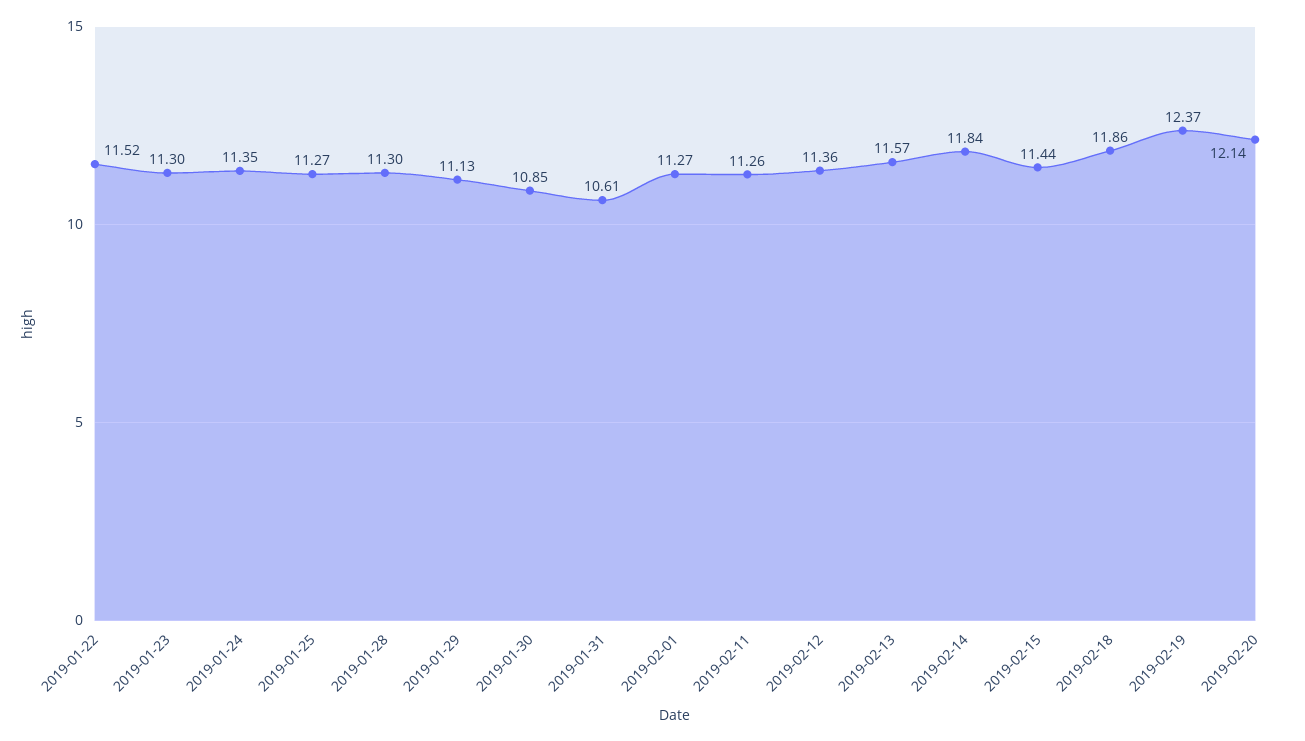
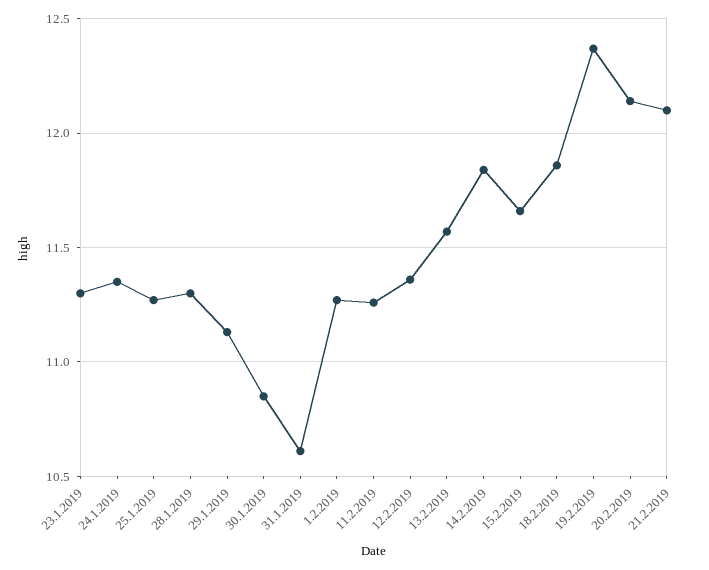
2019-01-22: 11.52 -> none
2019-02-15: 11.44 -> 11.65
21.2.2019: none -> 12.1

